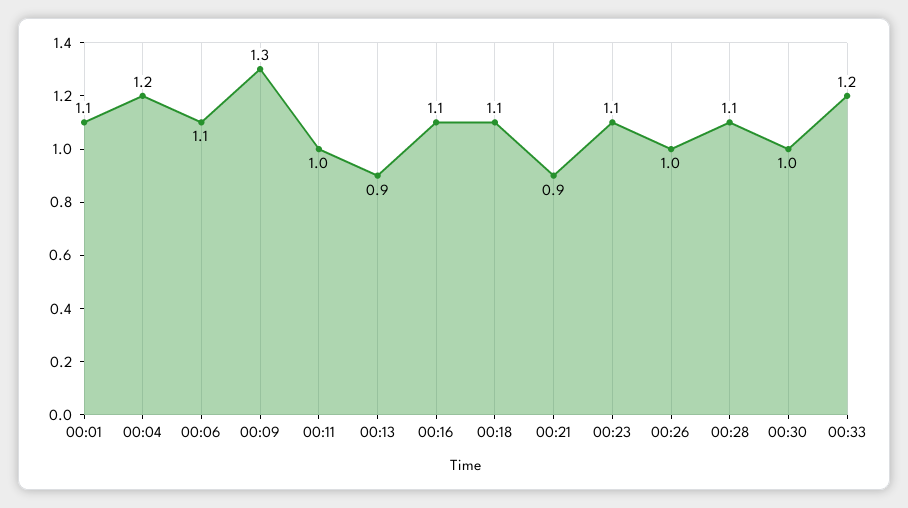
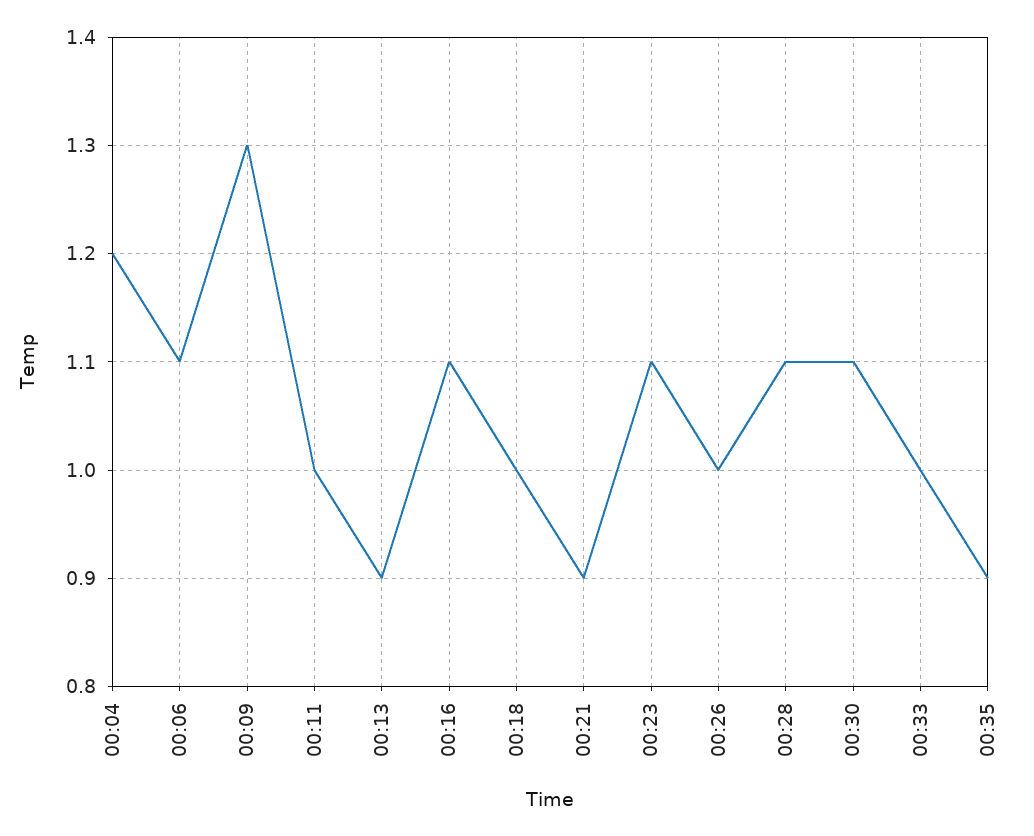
00:01: 1.1 -> none
00:18: 1.1 -> 1
00:30: 1 -> 1.1
00:33: 1.2 -> 1
00:35: none -> 0.9

